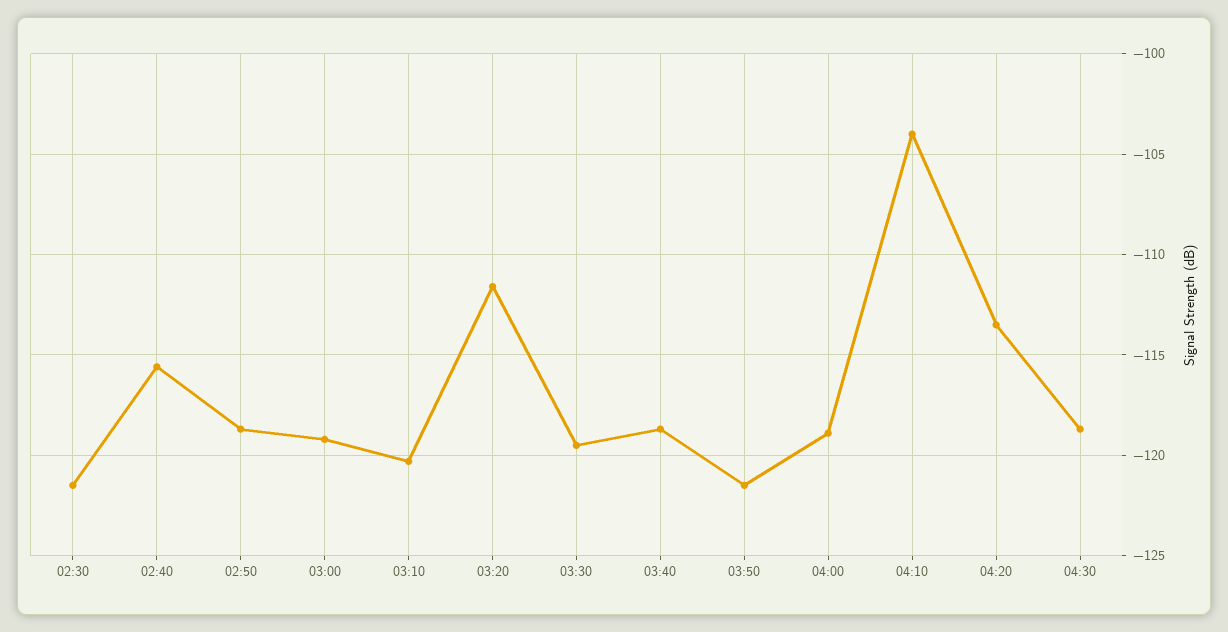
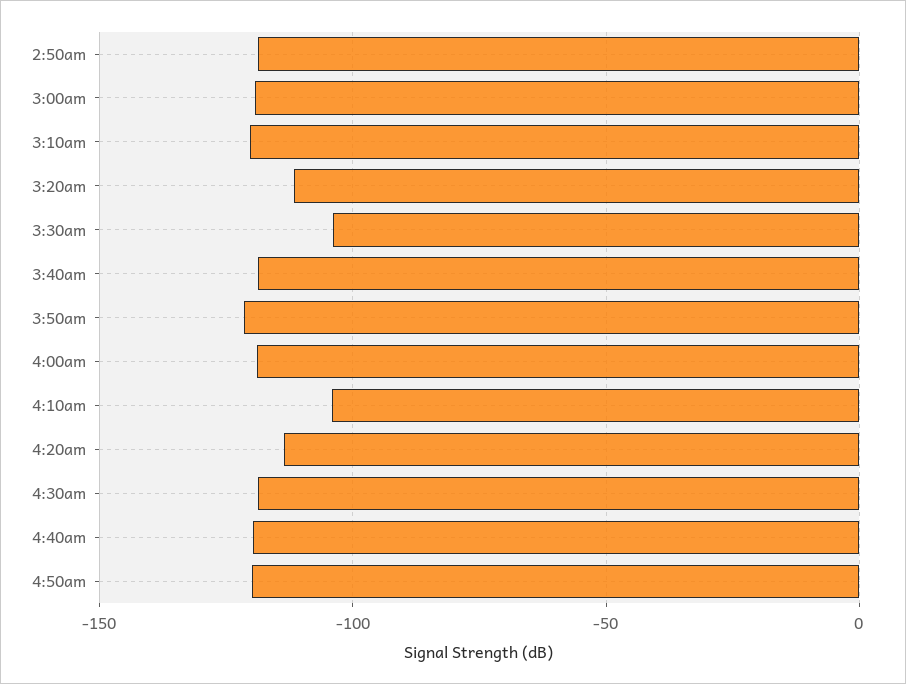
02:30: -121.5 -> none
02:40: -115.5 -> none
03:30: -119.5 -> -105
4:40am: none -> -120
4:50am: none -> -120

